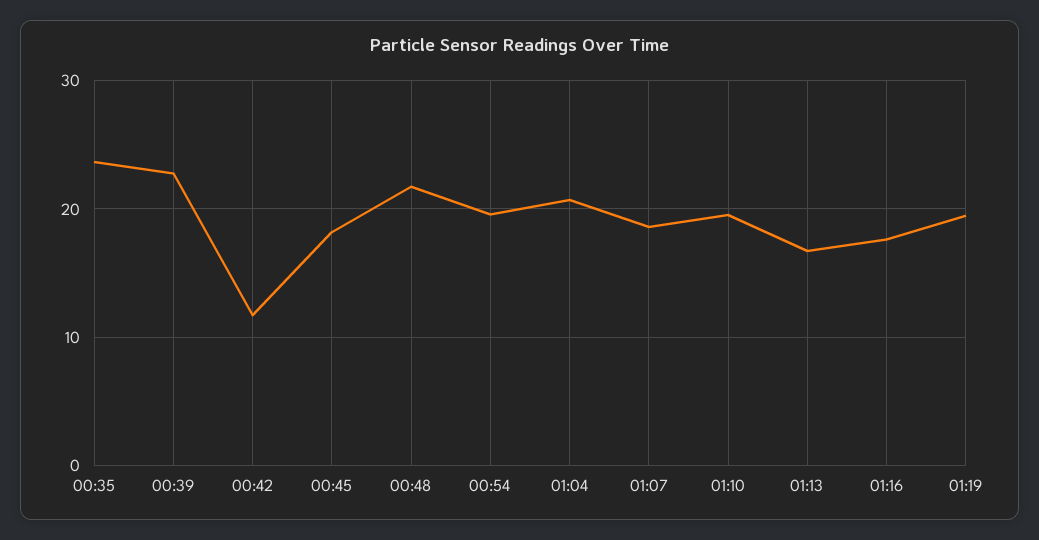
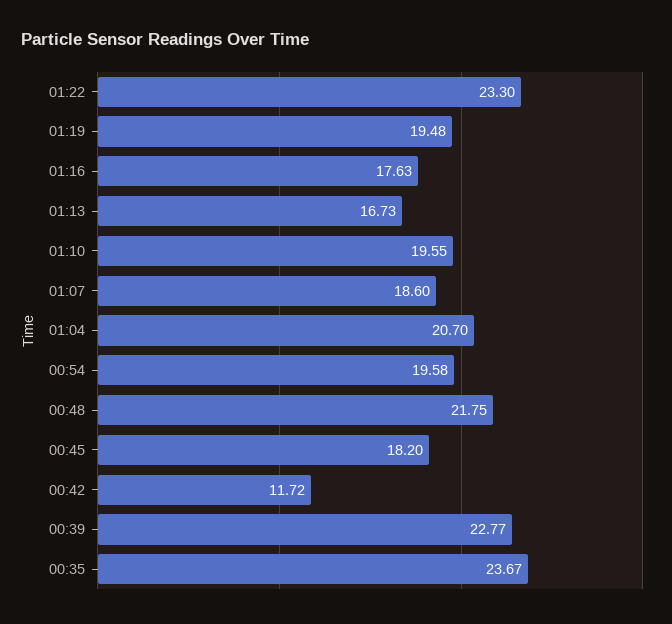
01:22: none -> 23.3

